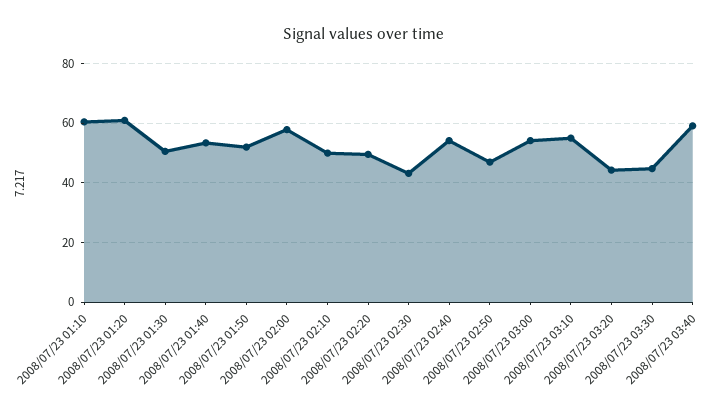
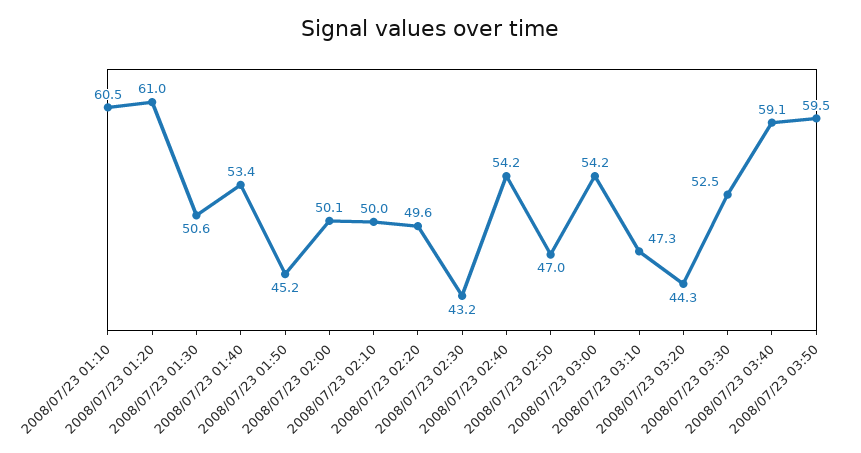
2008/07/23 01:50: 52.5 -> 45.2
2008/07/23 02:00: 57.5 -> 50.1
2008/07/23 03:10: 55 -> 47.3
2008/07/23 03:30: 45 -> 52.5
2008/07/23 03:50: none -> 59.5

